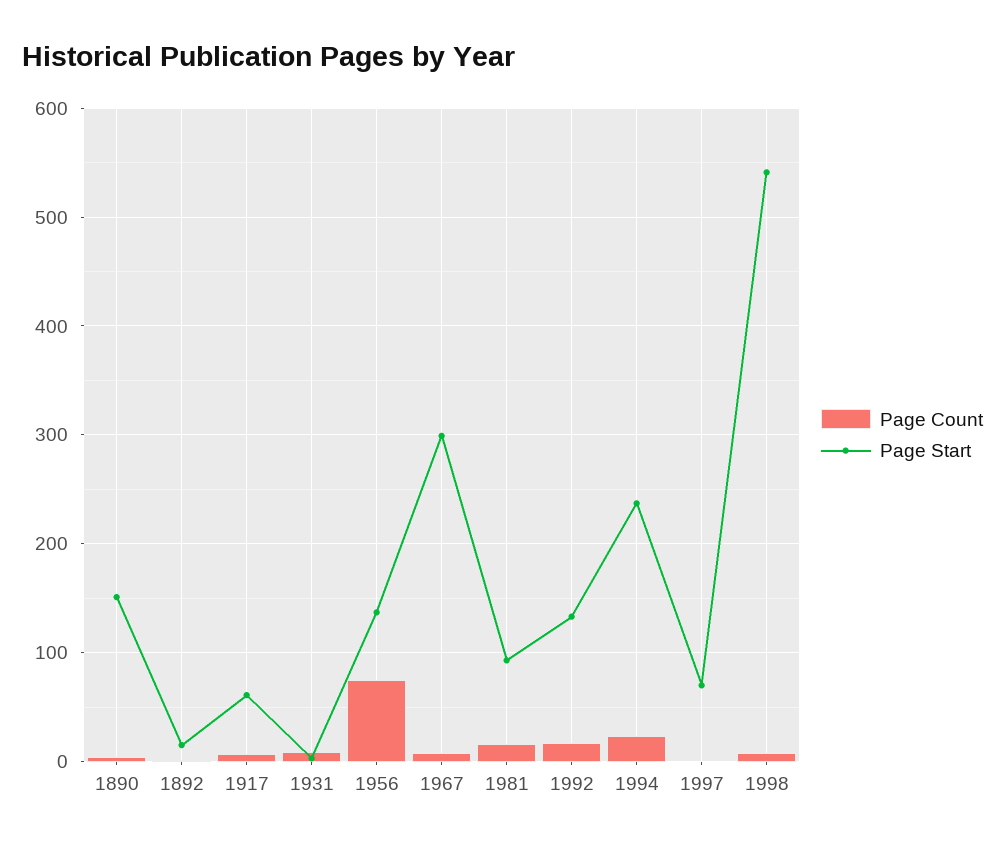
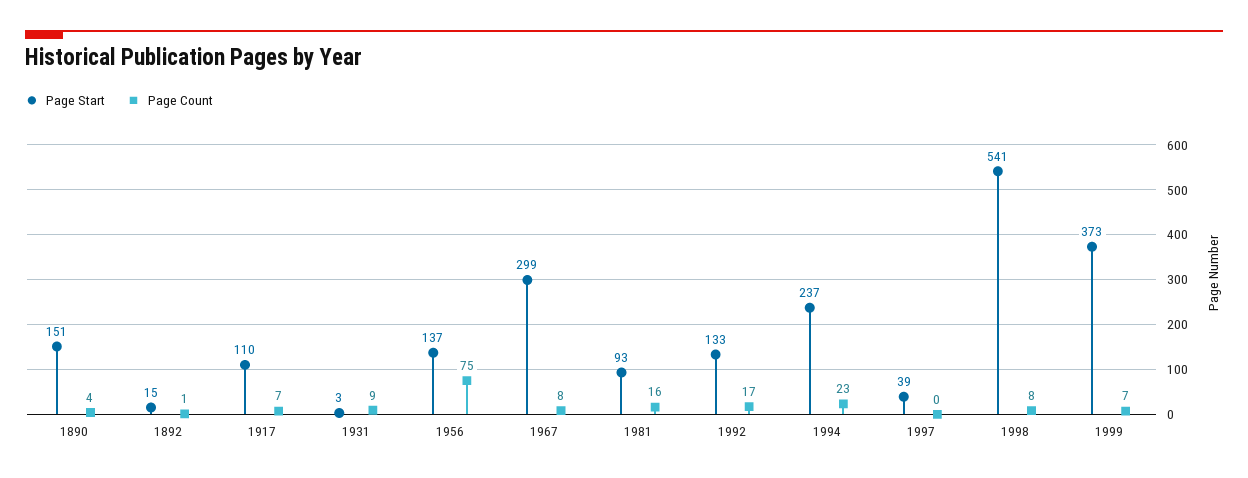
Page Start, 1917: 60 -> 110
Page Start, 1997: 70 -> 39
Page Start, 1999: none -> 373
Page Count, 1999: none -> 7

